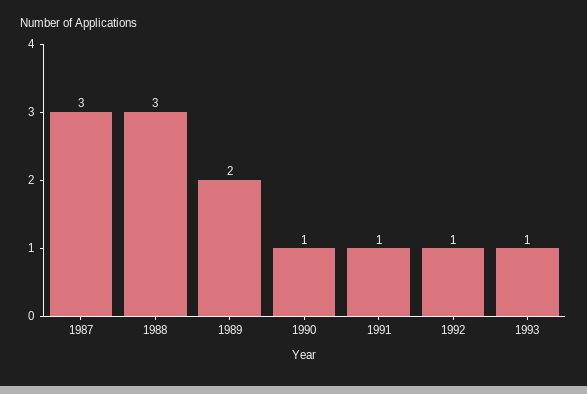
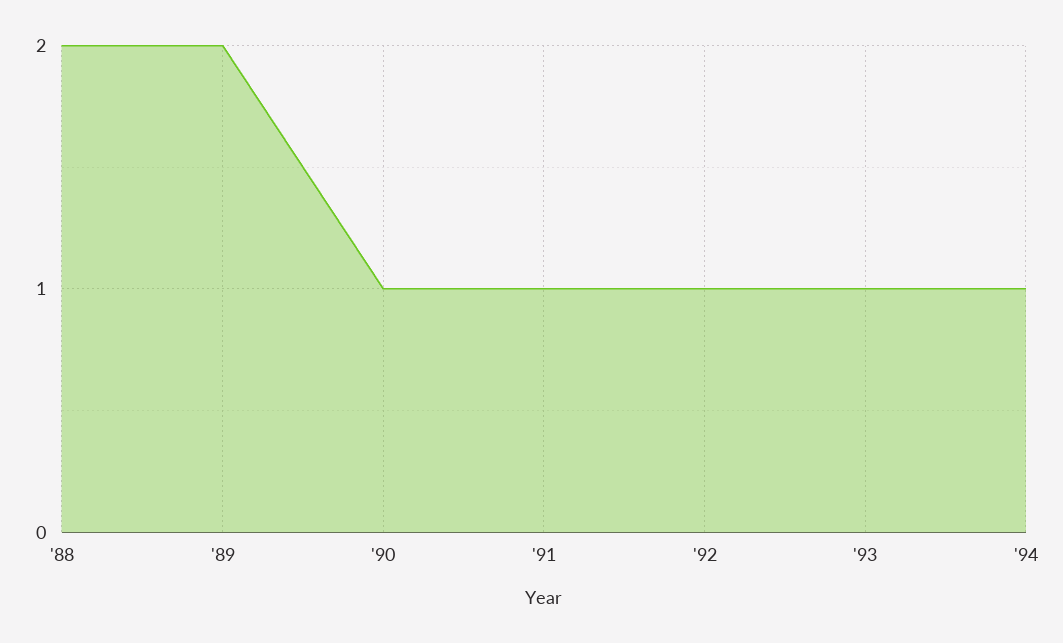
1987: 3 -> none
1988: 3 -> 2
'94: none -> 1

